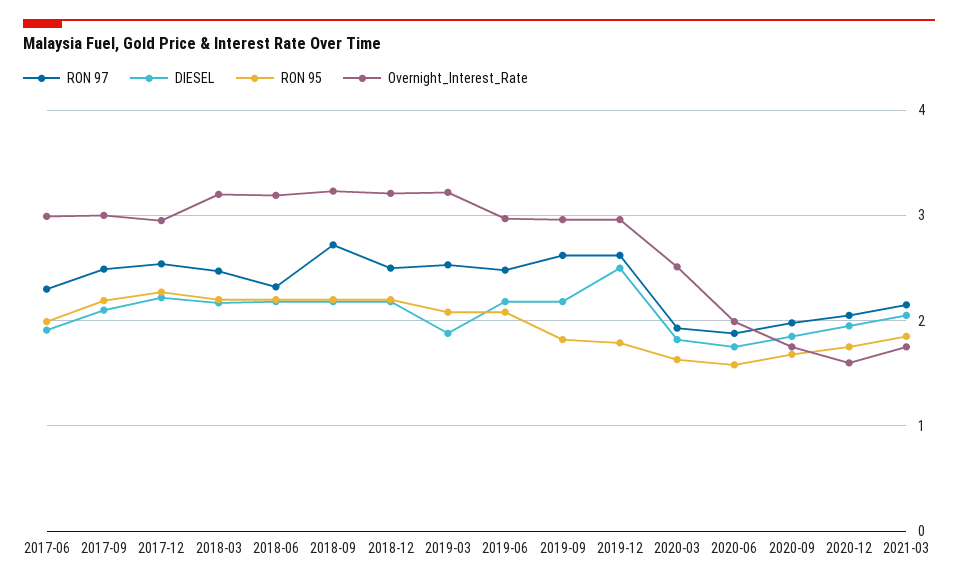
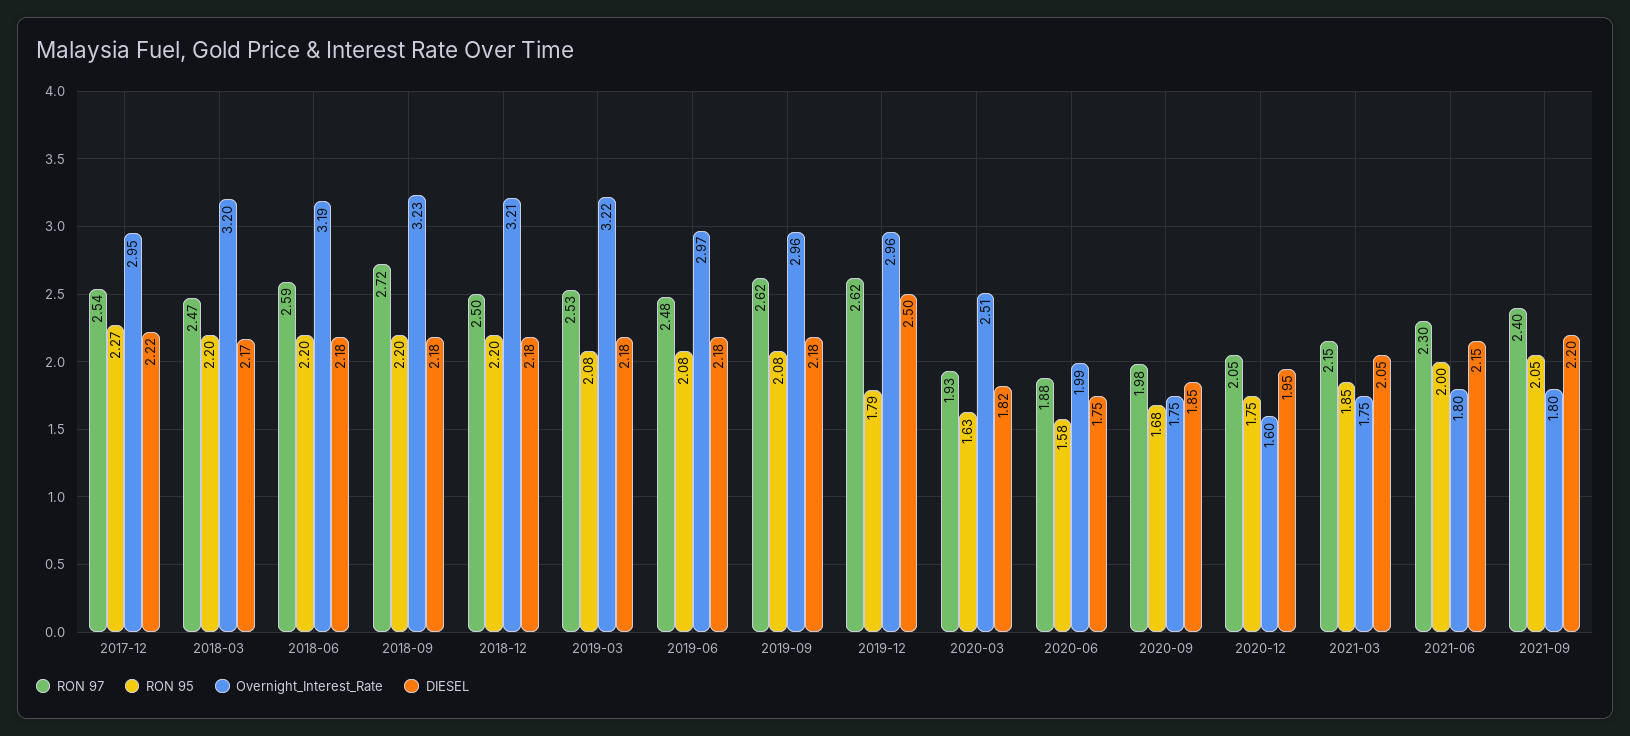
RON 97, 2017-06: 2.3 -> none
DIESEL, 2017-06: 1.9 -> none
RON 95, 2017-06: 2 -> none
Overnight_Interest_Rate, 2017-06: 3 -> none
RON 97, 2017-09: 2.5 -> none
DIESEL, 2017-09: 2.1 -> none
RON 95, 2017-09: 2.2 -> none
Overnight_Interest_Rate, 2017-09: 3 -> none
RON 97, 2018-06: 2.3 -> 2.59
DIESEL, 2019-03: 1.9 -> 2.18
RON 95, 2019-09: 1.8 -> 2.08
RON 97, 2021-06: none -> 2.3
RON 95, 2021-06: none -> 2
Overnight_Interest_Rate, 2021-06: none -> 1.8
DIESEL, 2021-06: none -> 2.15
RON 97, 2021-09: none -> 2.4
RON 95, 2021-09: none -> 2.05
Overnight_Interest_Rate, 2021-09: none -> 1.8
DIESEL, 2021-09: none -> 2.2

